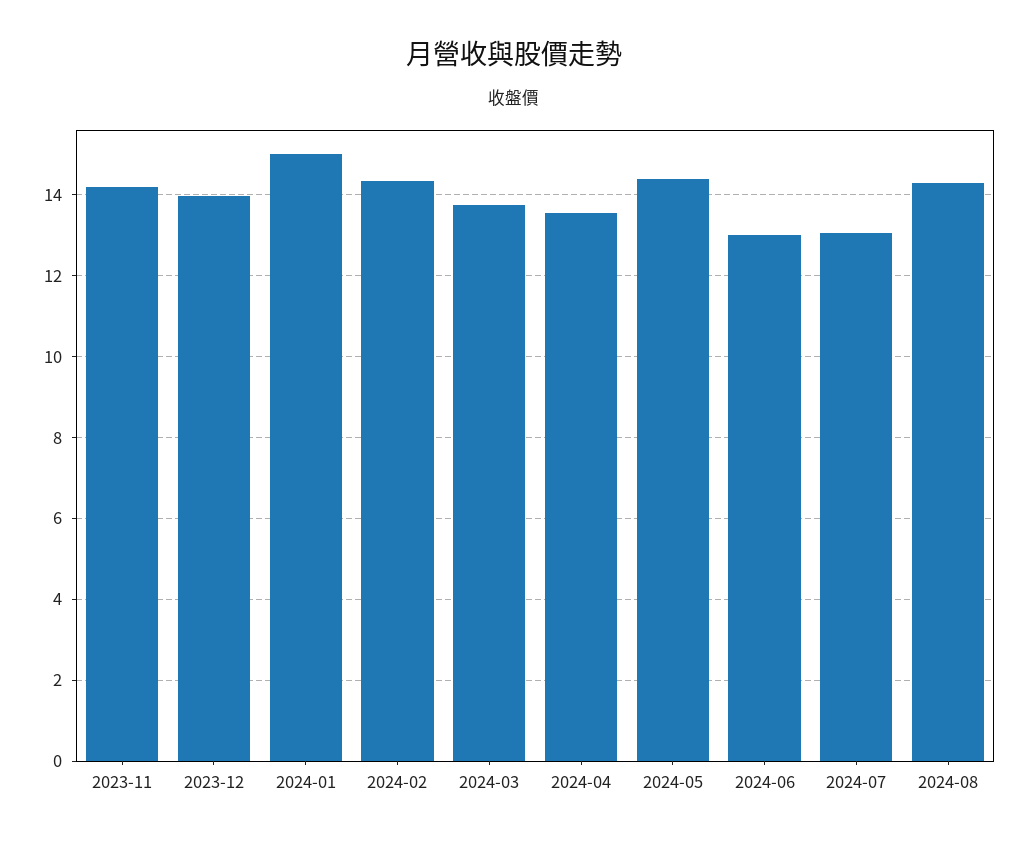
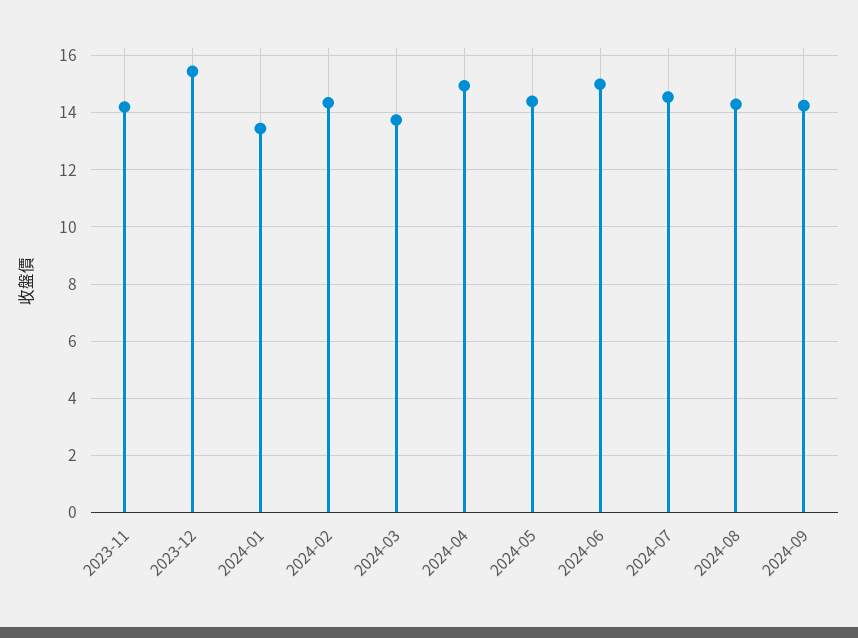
2023-12: 14 -> 15.5
2024-01: 15 -> 13.5
2024-04: 13.6 -> 15
2024-06: 13 -> 15
2024-07: 13 -> 14.5
2024-09: none -> 14.25

